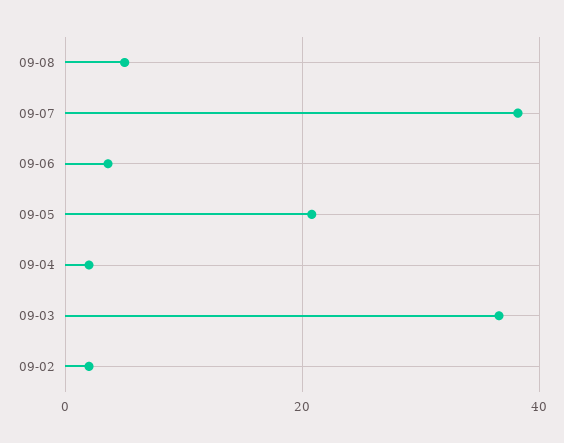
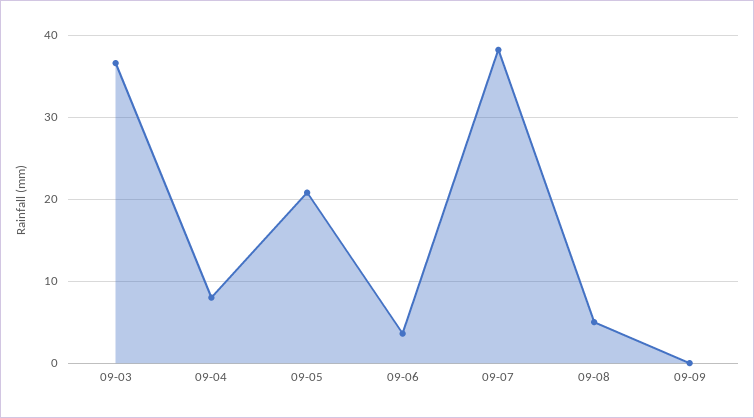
09-04: 2 -> 8
09-02: 2 -> none
09-09: none -> 0

